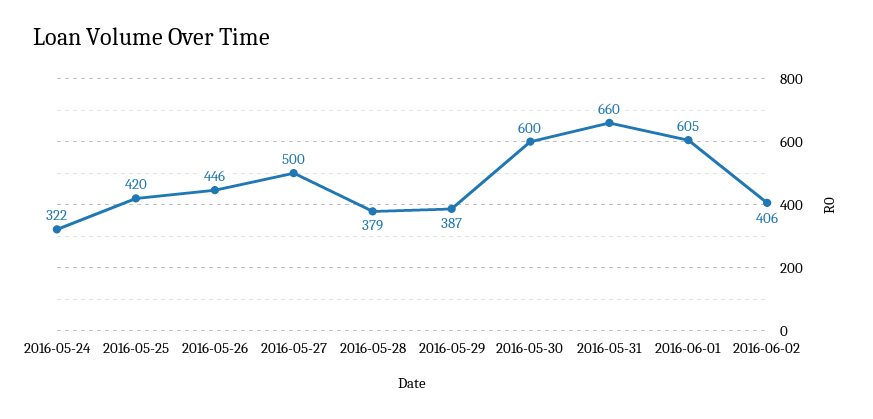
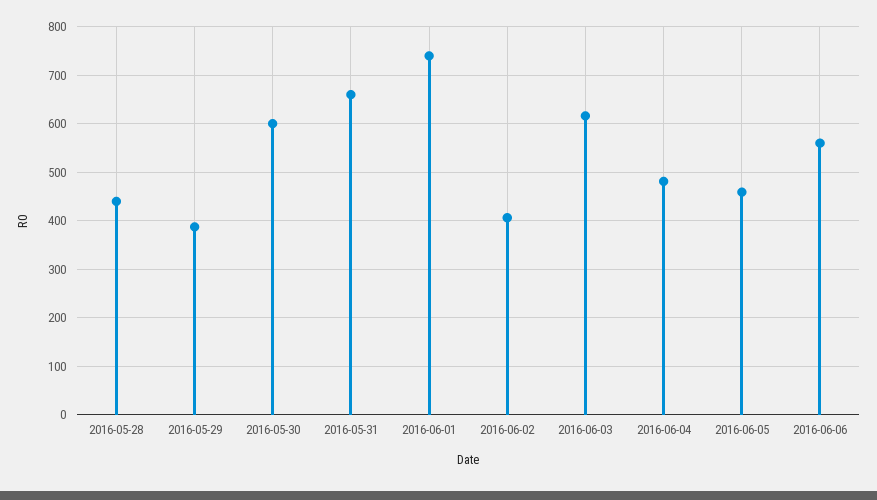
2016-05-24: 322 -> none
2016-05-25: 420 -> none
2016-05-26: 446 -> none
2016-05-27: 500 -> none
2016-05-28: 379 -> 440
2016-06-01: 605 -> 740
2016-06-03: none -> 620
2016-06-04: none -> 480
2016-06-05: none -> 460
2016-06-06: none -> 560

